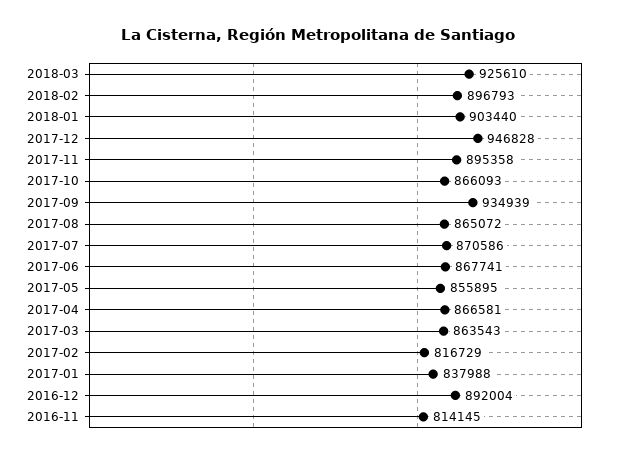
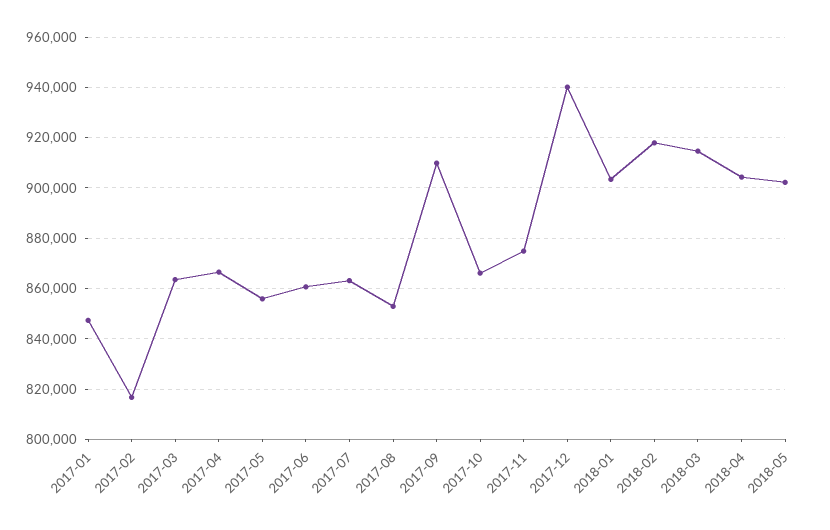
2018-03: 925610 -> 915000
2018-02: 896793 -> 917500
2017-12: 946828 -> 940000
2017-11: 895358 -> 875000
2017-09: 934939 -> 910000
2017-08: 865072 -> 852500
2017-07: 870586 -> 862500
2017-06: 867741 -> 860000
2017-01: 837988 -> 847500
2016-12: 892004 -> none
2016-11: 814145 -> none
2018-04: none -> 905000
2018-05: none -> 902500

